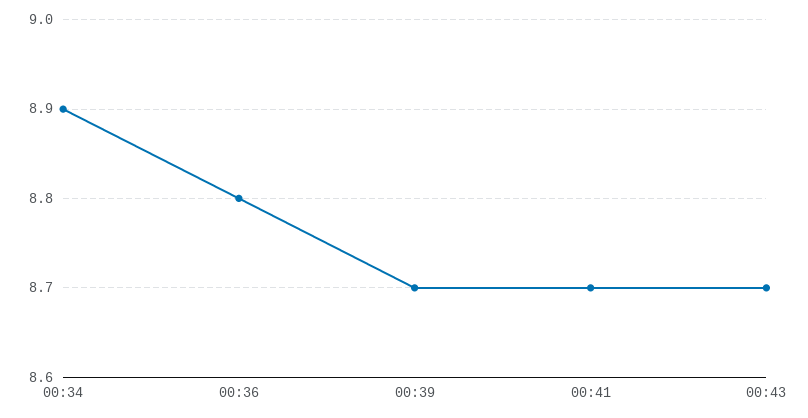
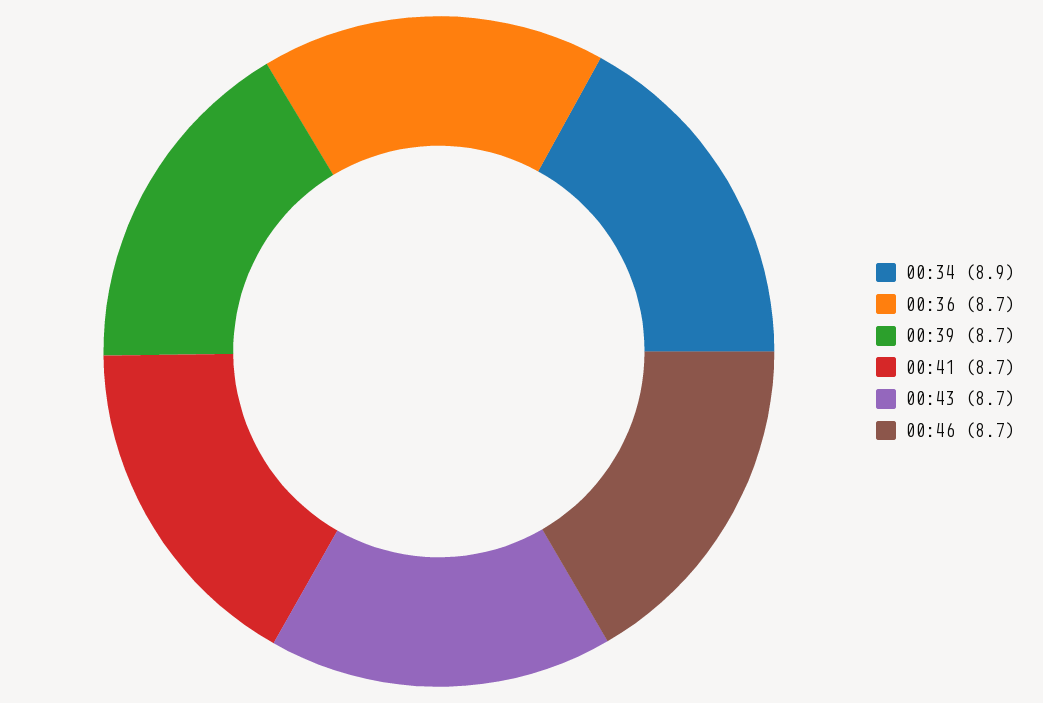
00:36: 8.8 -> 8.7
00:46: none -> 8.7

